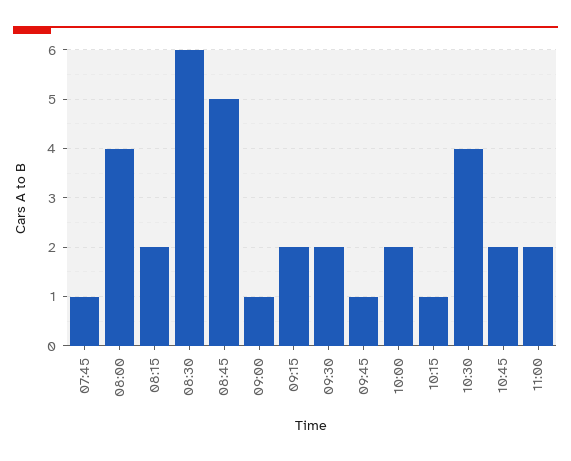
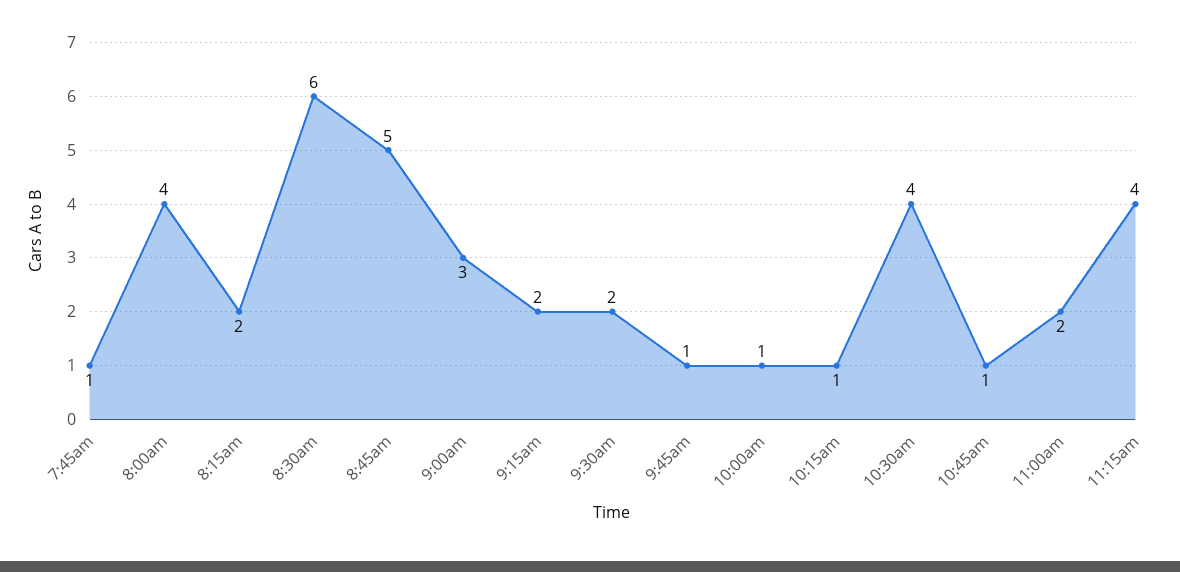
09:00: 1 -> 3
10:00: 2 -> 1
10:45: 2 -> 1
11:15am: none -> 4

